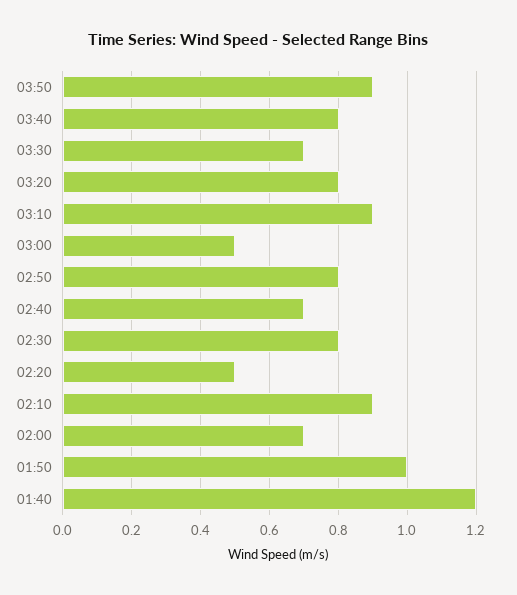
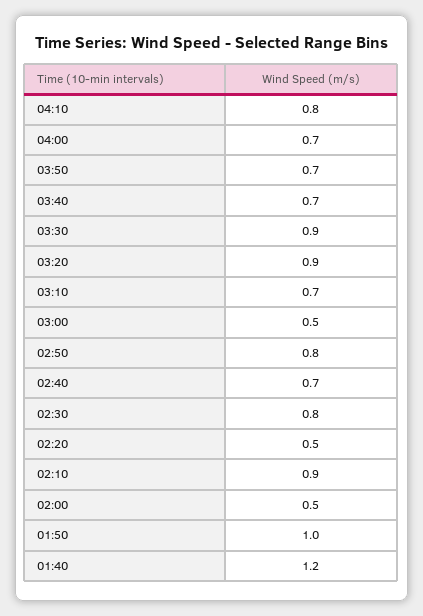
03:50: 0.9 -> 0.7
03:40: 0.8 -> 0.7
03:30: 0.7 -> 0.9
03:20: 0.8 -> 0.9
03:10: 0.9 -> 0.7
02:00: 0.7 -> 0.5
04:10: none -> 0.8
04:00: none -> 0.7

